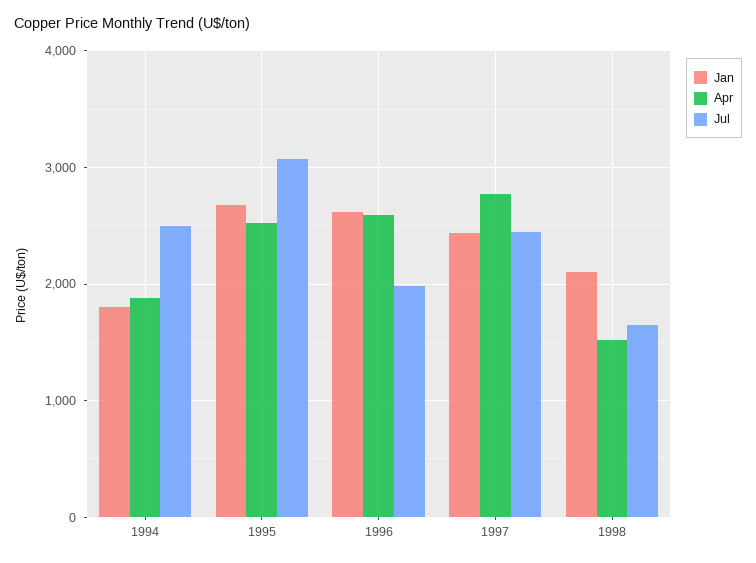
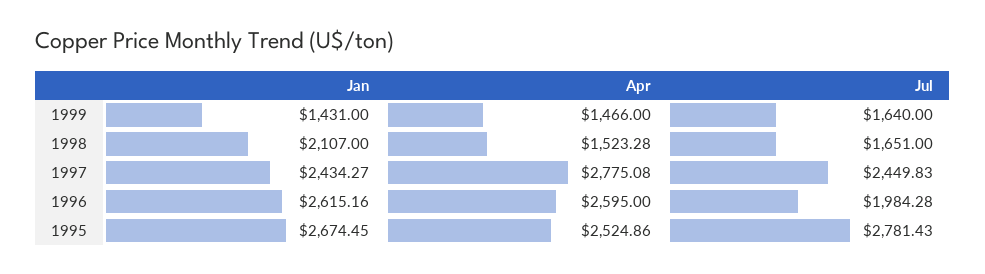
Jan, 1994: 1800 -> none
Apr, 1994: 1900 -> none
Jul, 1994: 2500 -> none
Jul, 1995: 3100 -> 2781.43
Jan, 1999: none -> 1431
Apr, 1999: none -> 1466
Jul, 1999: none -> 1640

